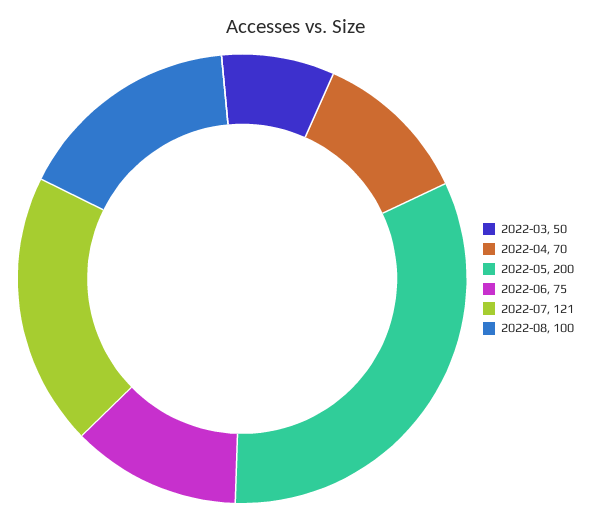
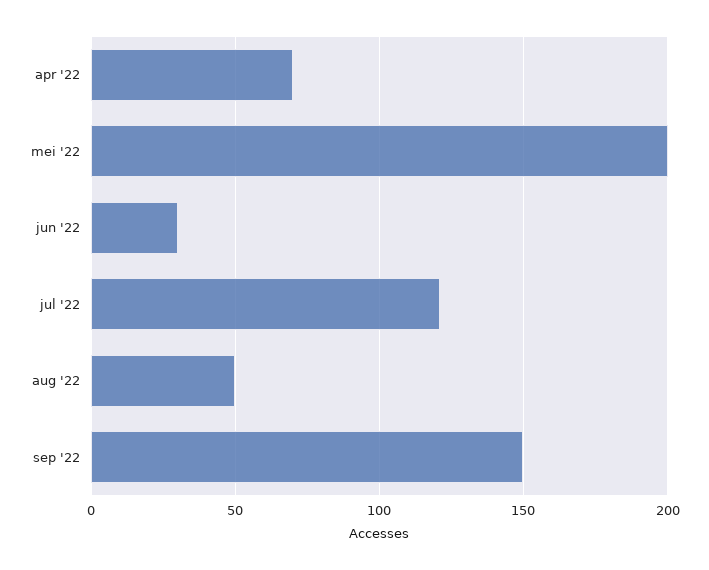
2022-03: 50 -> none
2022-06: 75 -> 30
2022-08: 100 -> 50
sep '22: none -> 150

